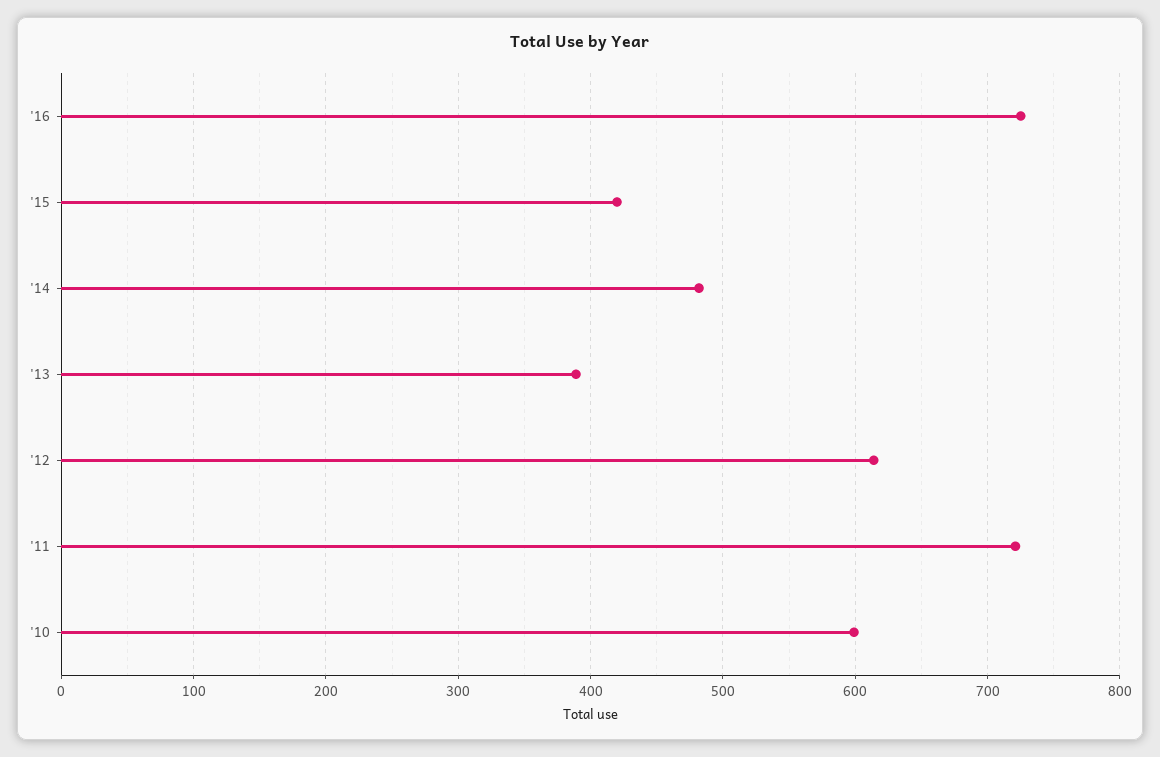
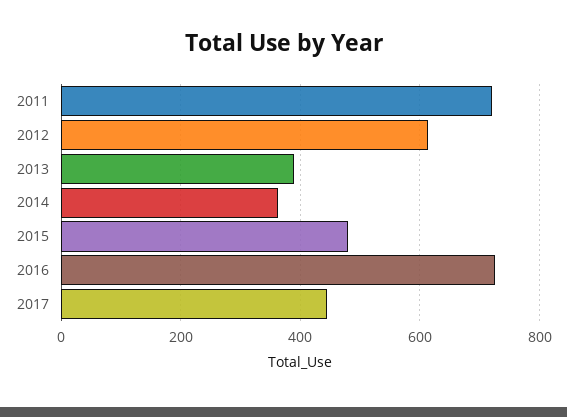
'15: 420 -> 480
'14: 480 -> 360
'10: 600 -> none
2017: none -> 440

